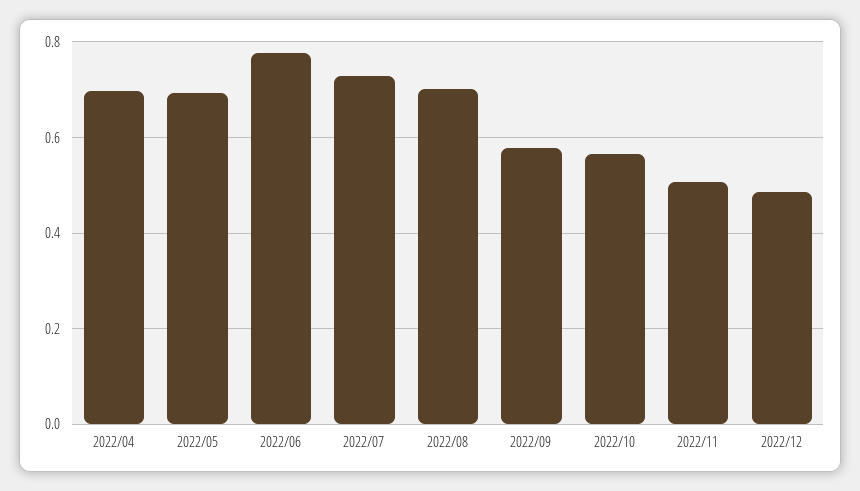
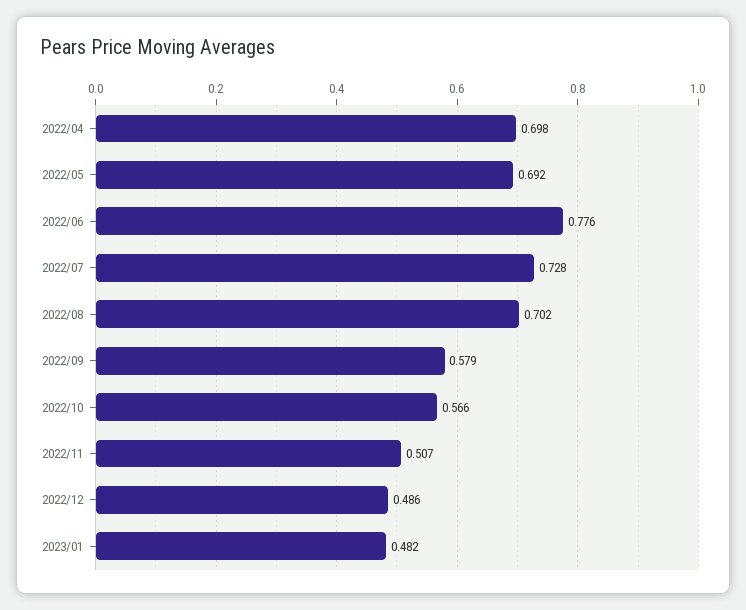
2023/01: none -> 0.482

